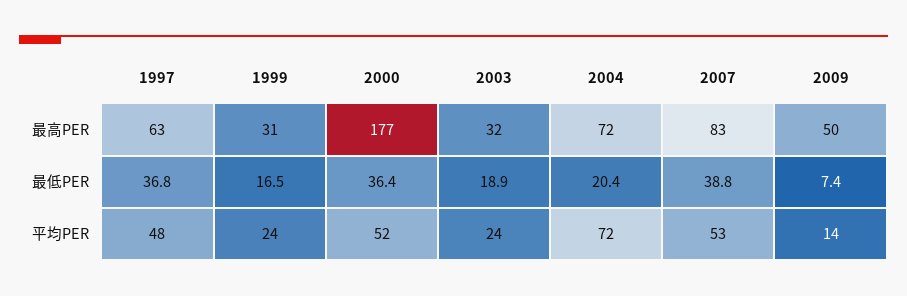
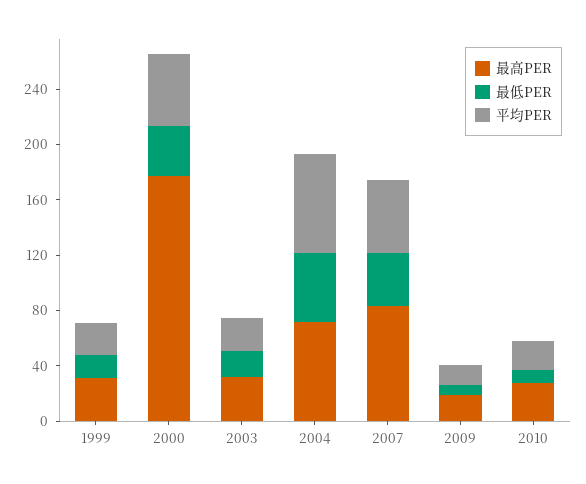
最高PER, 1997: 63 -> none
最高PER, 2009: 50 -> 20
最低PER, 1997: 36.8 -> none
最低PER, 2004: 20.4 -> 50
平均PER, 1997: 48 -> none
最高PER, 2010: none -> 30
最低PER, 2010: none -> 10
平均PER, 2010: none -> 20

